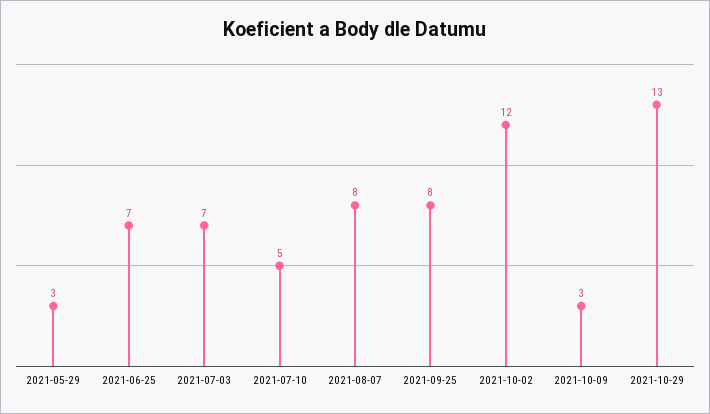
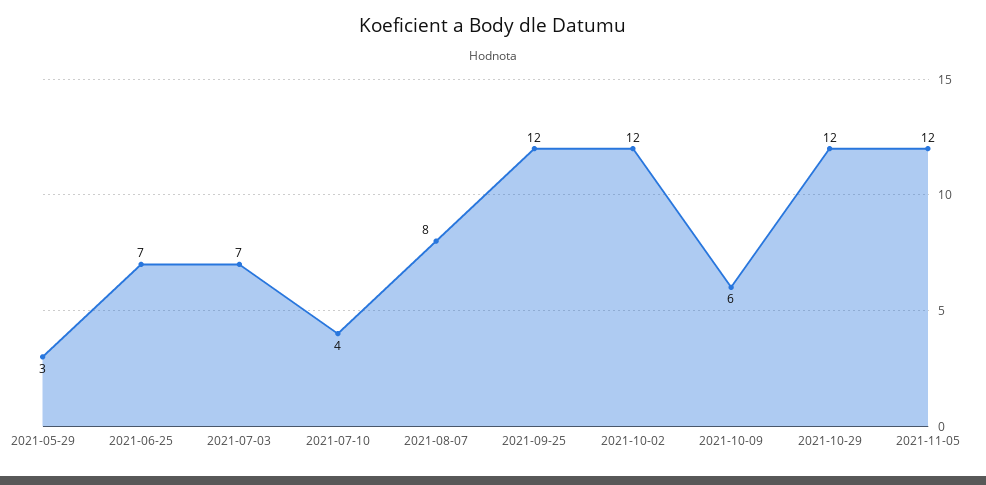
2021-07-10: 5 -> 4
2021-09-25: 8 -> 12
2021-10-09: 3 -> 6
2021-10-29: 13 -> 12
2021-11-05: none -> 12

